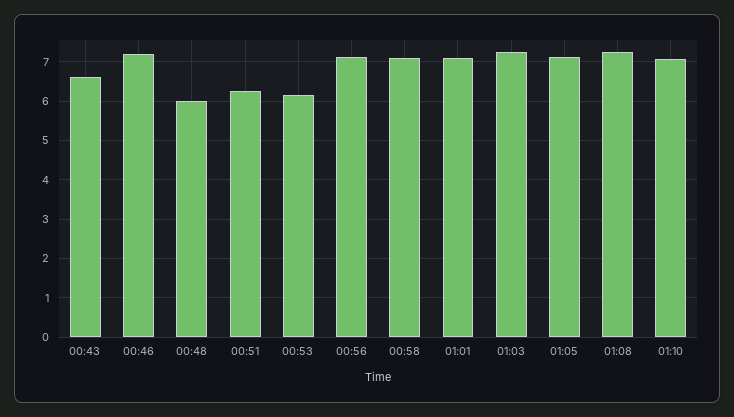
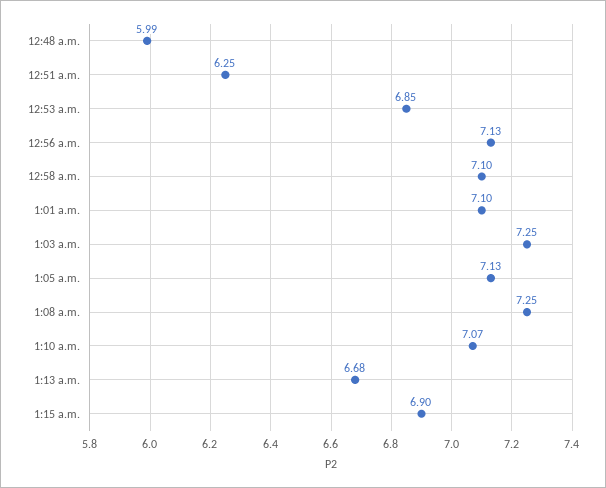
00:43: 6.6 -> none
00:46: 7.2 -> none
00:53: 6.2 -> 6.85
1:13 a.m.: none -> 6.68
1:15 a.m.: none -> 6.9

